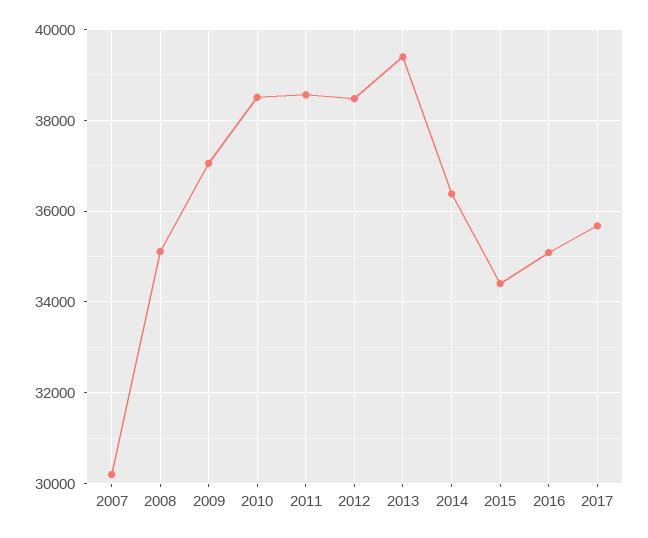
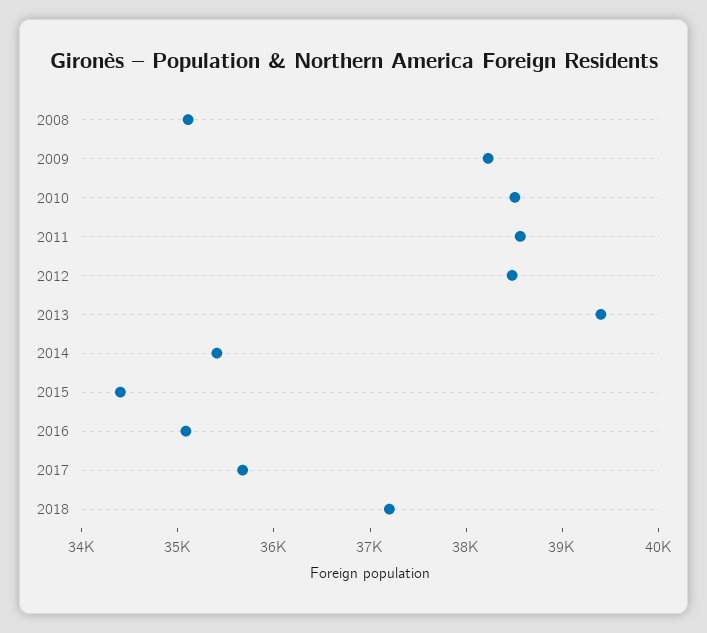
2007: 30200 -> none
2009: 37000 -> 38200
2014: 36400 -> 35400
2018: none -> 37200

